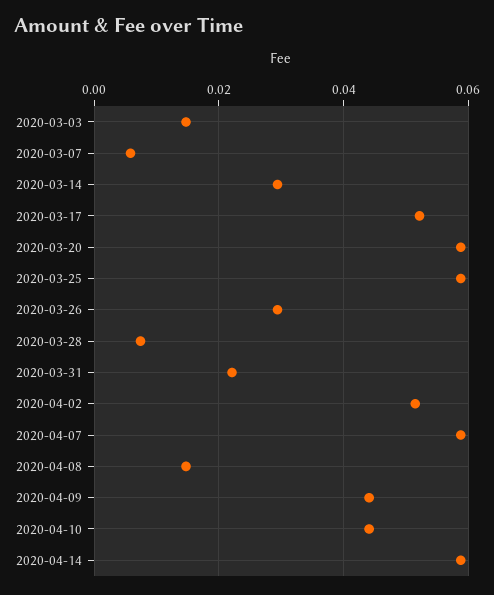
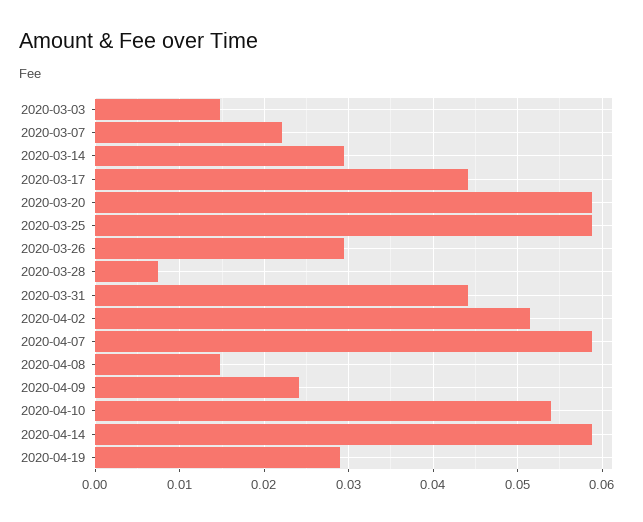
2020-03-07: 0.006 -> 0.022
2020-03-17: 0.052 -> 0.044
2020-03-31: 0.022 -> 0.044
2020-04-09: 0.044 -> 0.024
2020-04-10: 0.044 -> 0.054
2020-04-19: none -> 0.029

